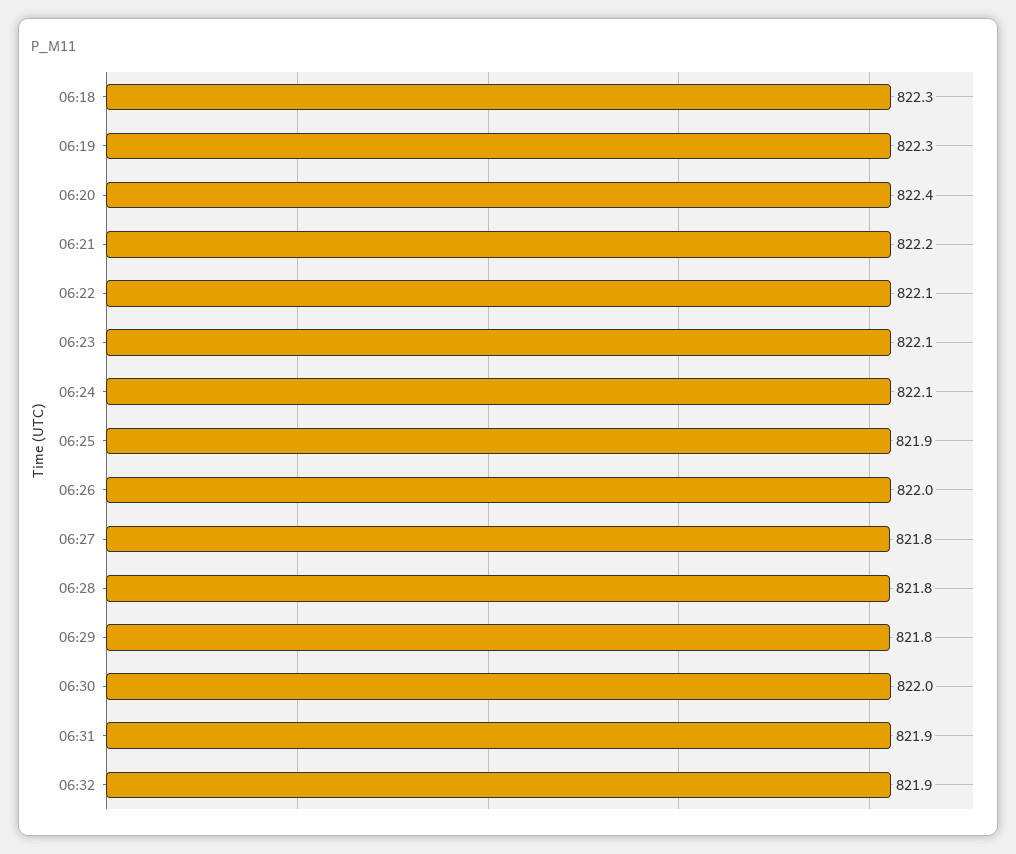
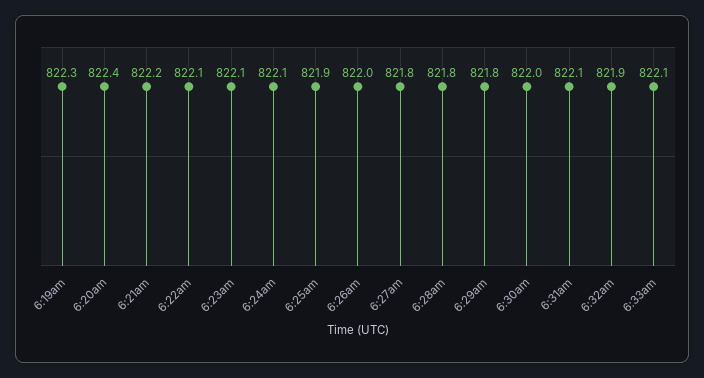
06:18: 822.3 -> none
06:31: 821.9 -> 822.1
6:33am: none -> 822.1

